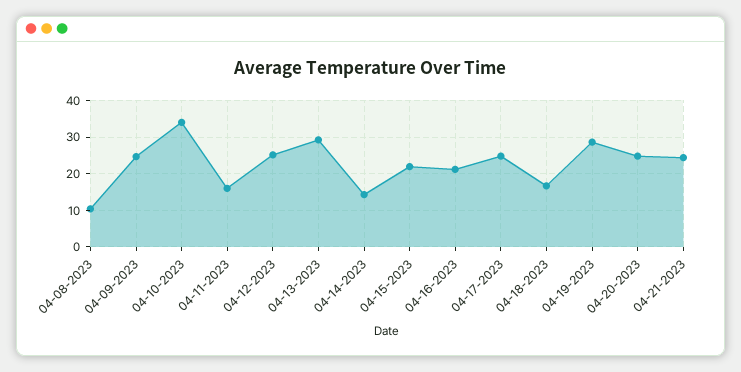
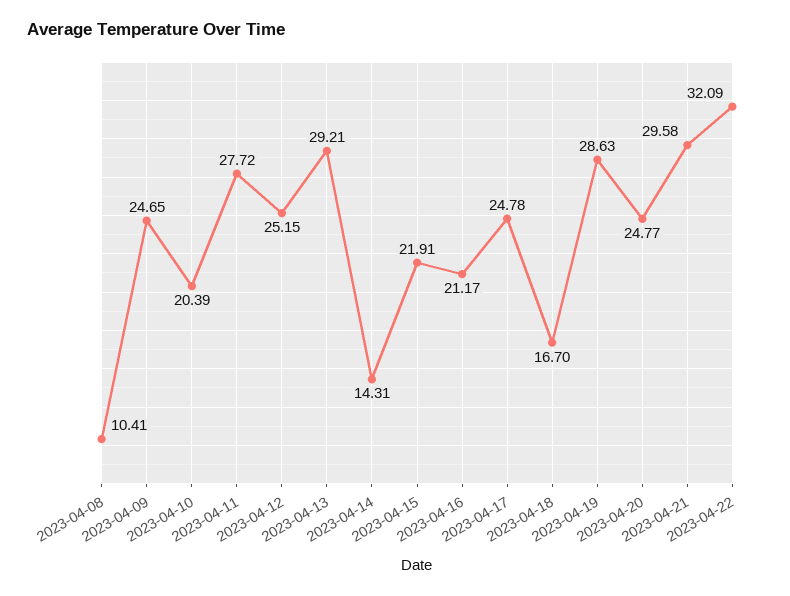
04-10-2023: 34 -> 20.39
04-11-2023: 16 -> 27.72
04-21-2023: 24 -> 29.58
2023-04-22: none -> 32.09

